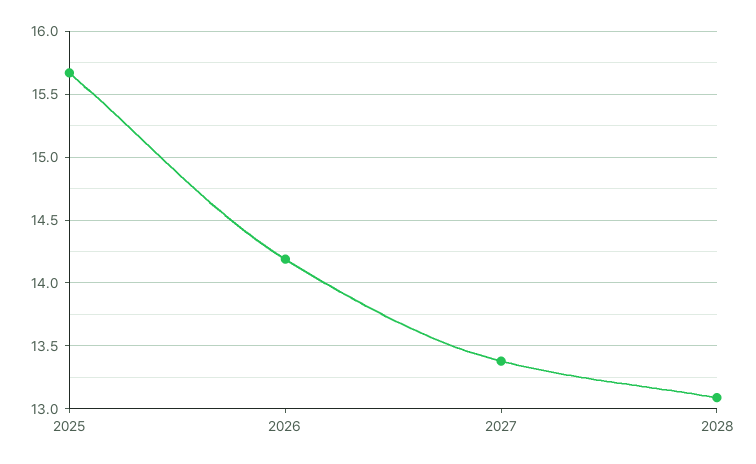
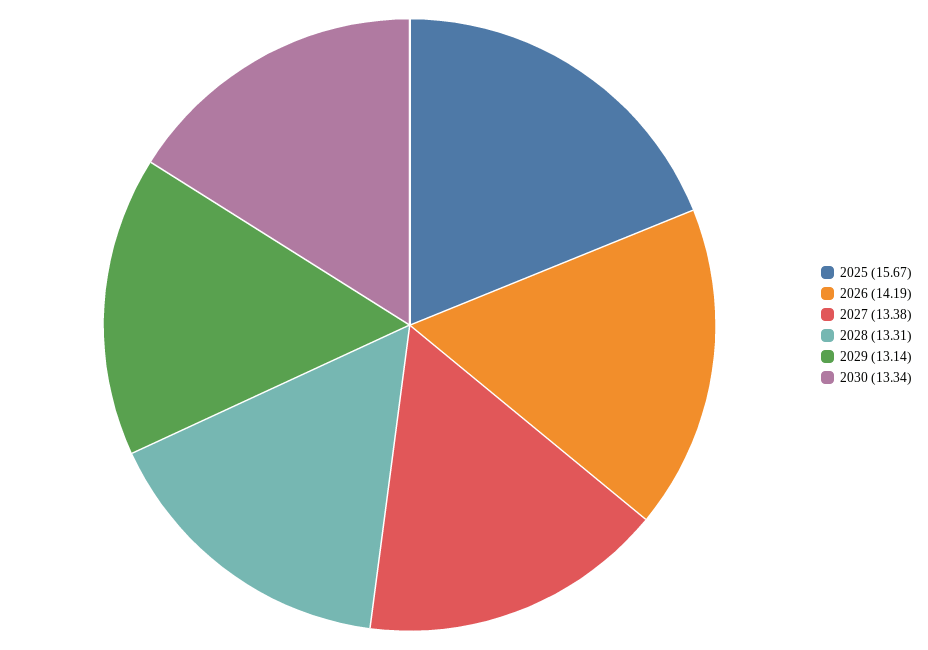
2028: 13.1 -> 13.31
2029: none -> 13.14
2030: none -> 13.34

